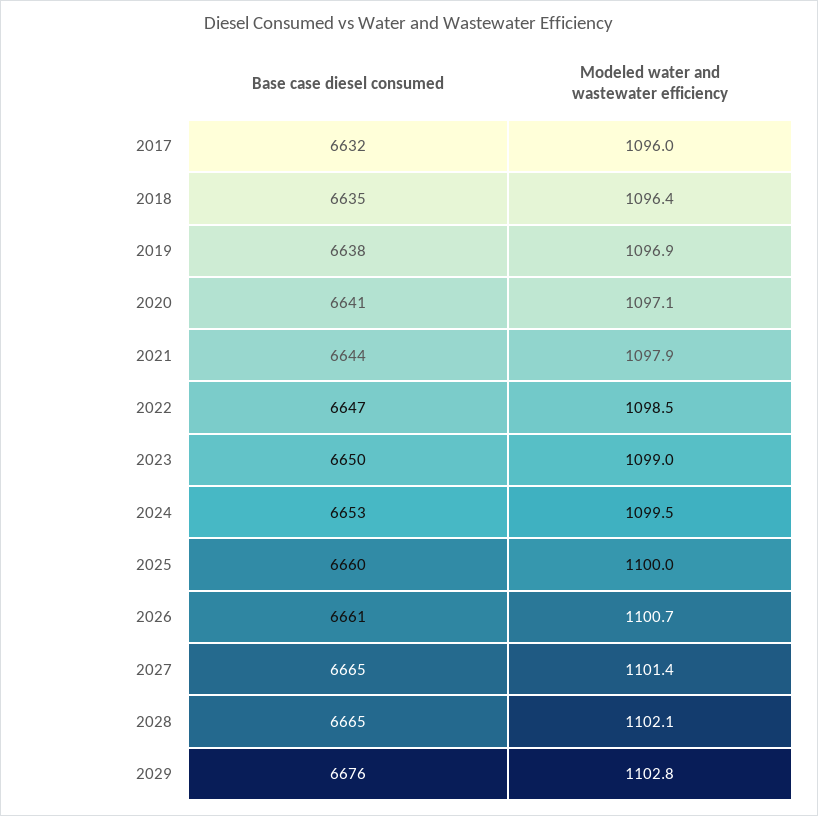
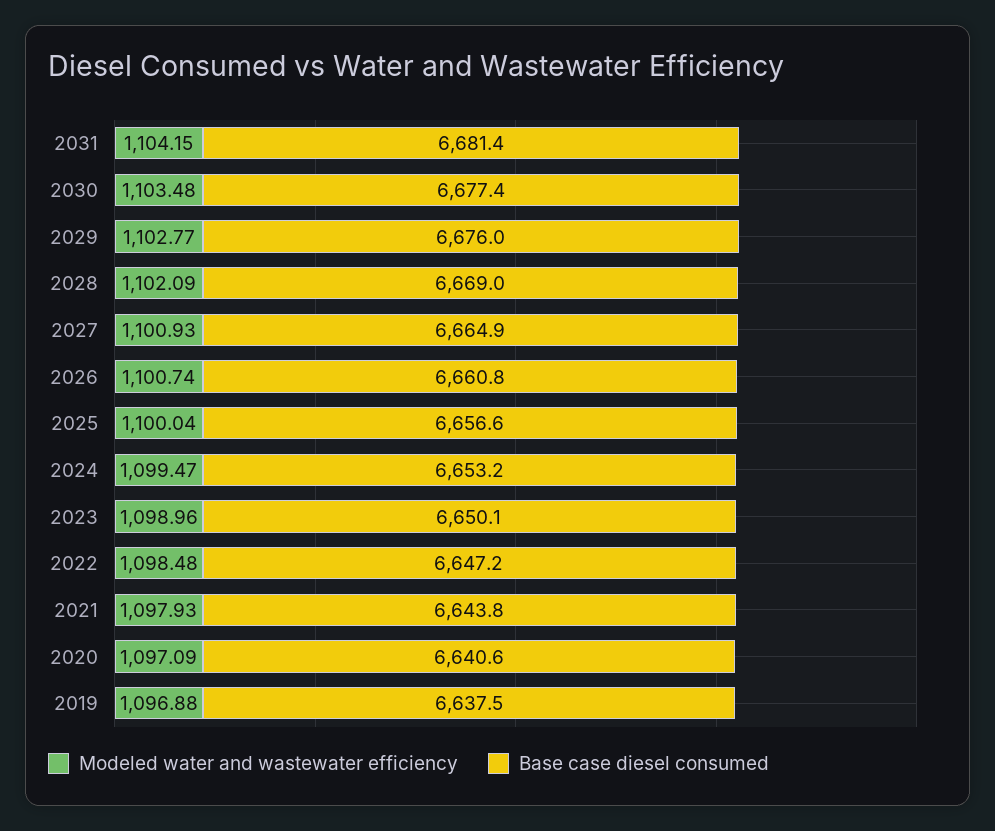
Base case diesel consumed, 2017: 6632 -> none
Modeled water and wastewater efficiency, 2017: 1096 -> none
Base case diesel consumed, 2018: 6635 -> none
Modeled water and wastewater efficiency, 2018: 1096.4 -> none
Base case diesel consumed, 2025: 6660 -> 6656.6
Modeled water and wastewater efficiency, 2027: 1101.4 -> 1100.93
Base case diesel consumed, 2028: 6665 -> 6669
Modeled water and wastewater efficiency, 2031: none -> 1104.15
Base case diesel consumed, 2031: none -> 6681.4
Modeled water and wastewater efficiency, 2030: none -> 1103.48
Base case diesel consumed, 2030: none -> 6677.4

